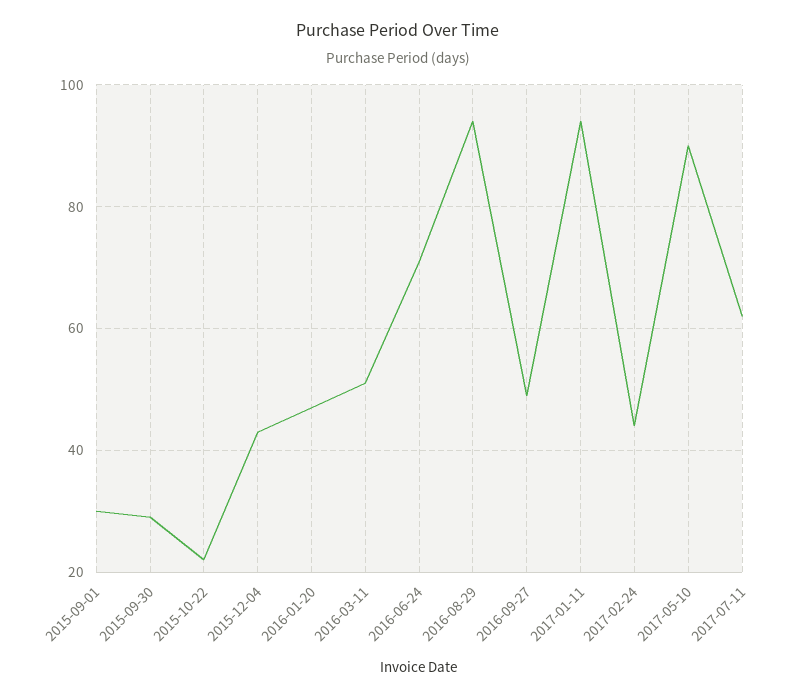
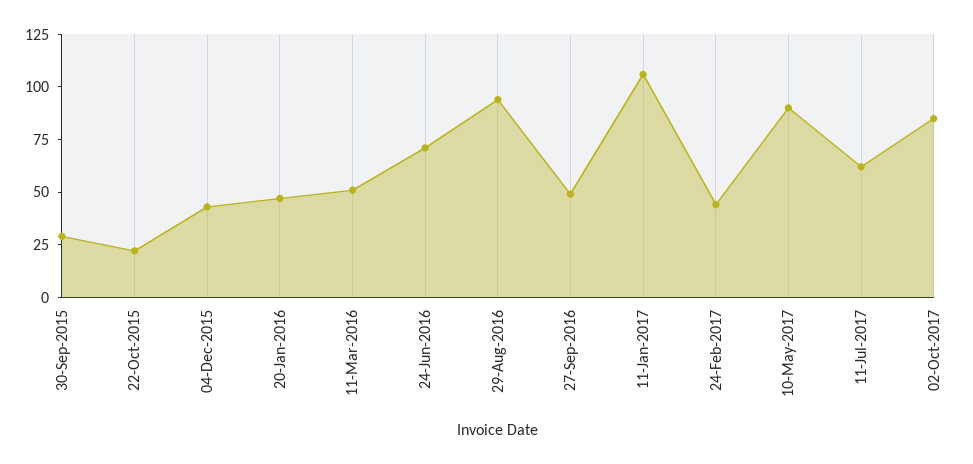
2015-09-01: 30 -> none
2017-01-11: 95 -> 105
02-Oct-2017: none -> 85

